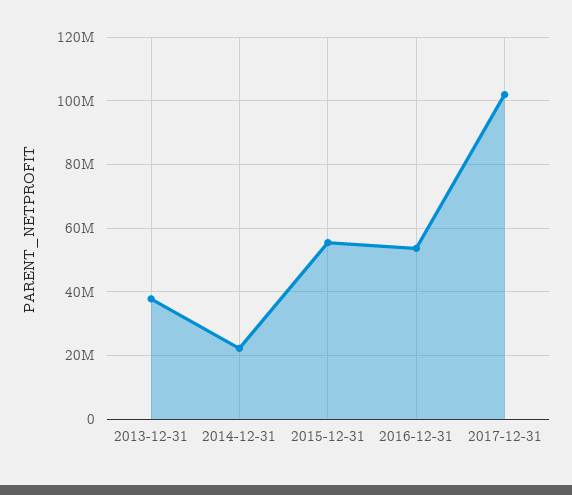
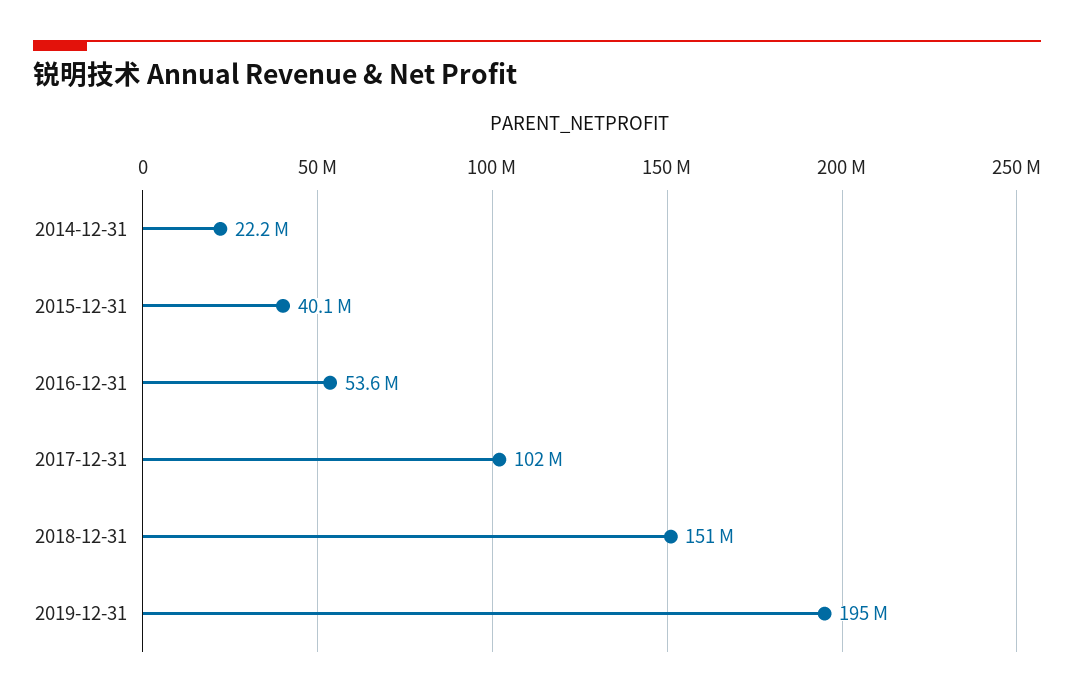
2013-12-31: 38000000 -> none
2015-12-31: 56000000 -> 40100000
2018-12-31: none -> 151000000
2019-12-31: none -> 195000000

